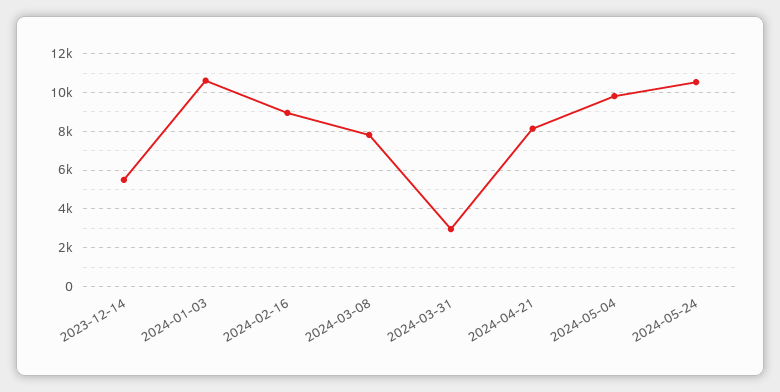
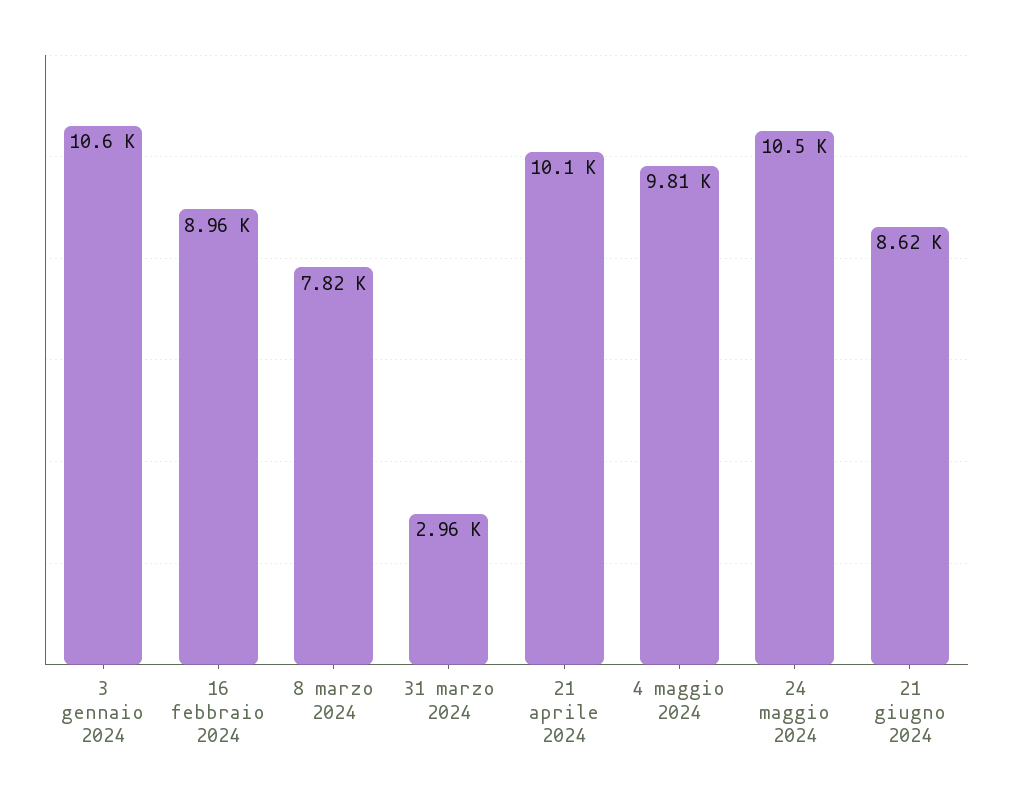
2023-12-14: 5500 -> none
2024-04-21: 8000 -> 10100
21 giugno 2024: none -> 8620

